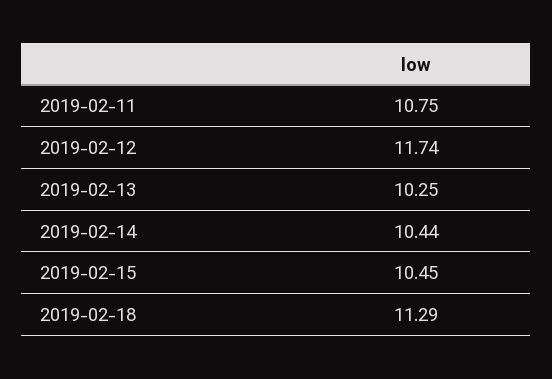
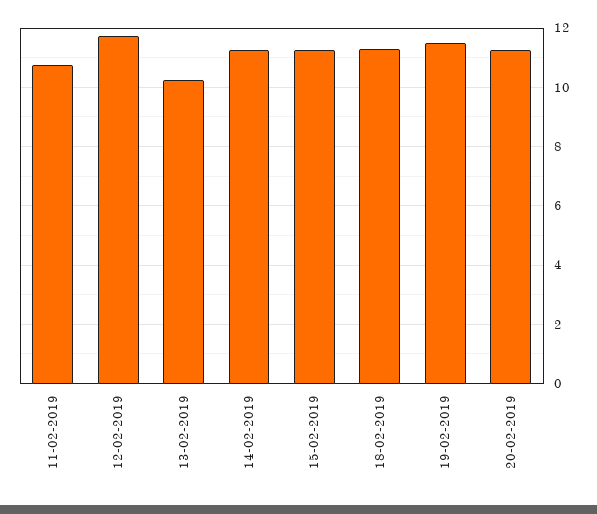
2019-02-14: 10.44 -> 11.25
2019-02-15: 10.45 -> 11.25
19-02-2019: none -> 11.5
20-02-2019: none -> 11.25

